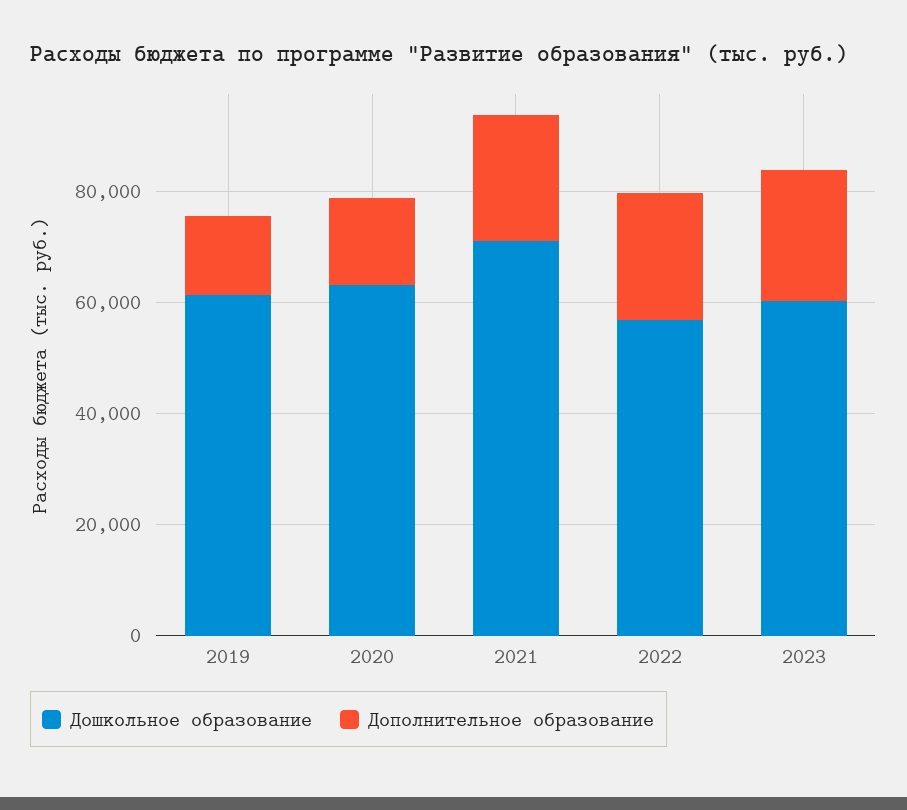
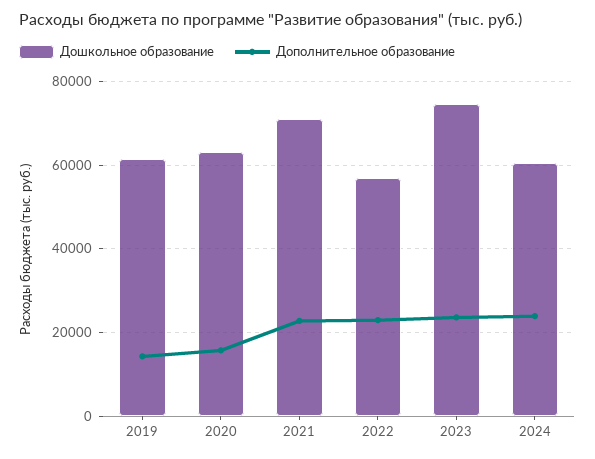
Дошкольное образование, 2023: 60000 -> 74000
Дошкольное образование, 2024: none -> 60000
Дополнительное образование, 2024: none -> 24000

